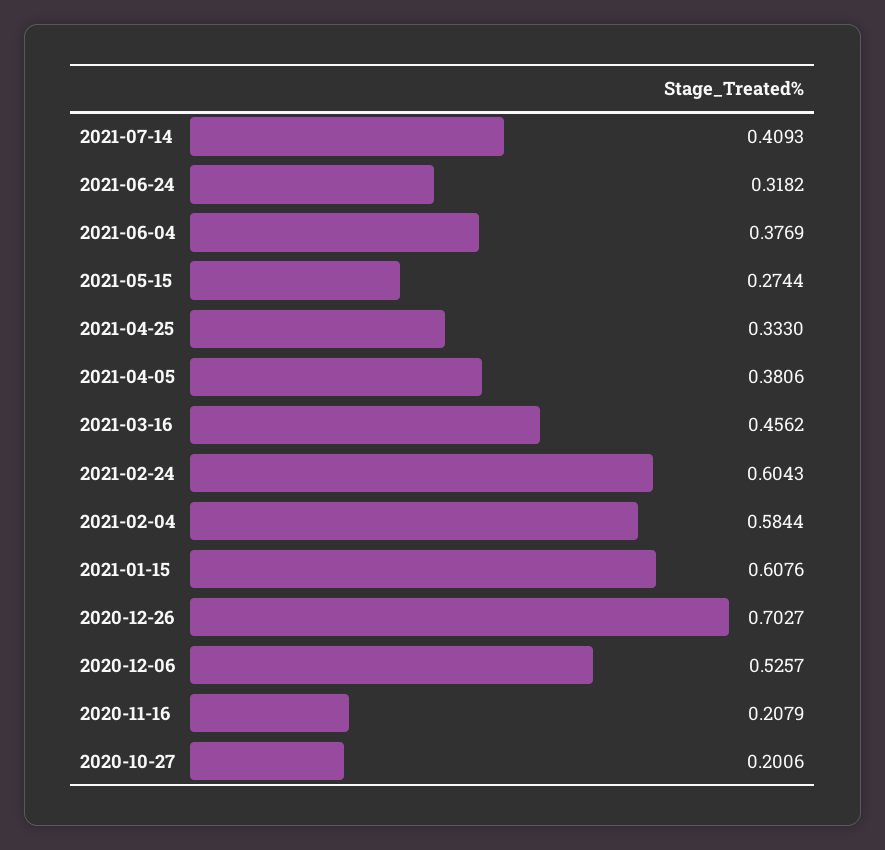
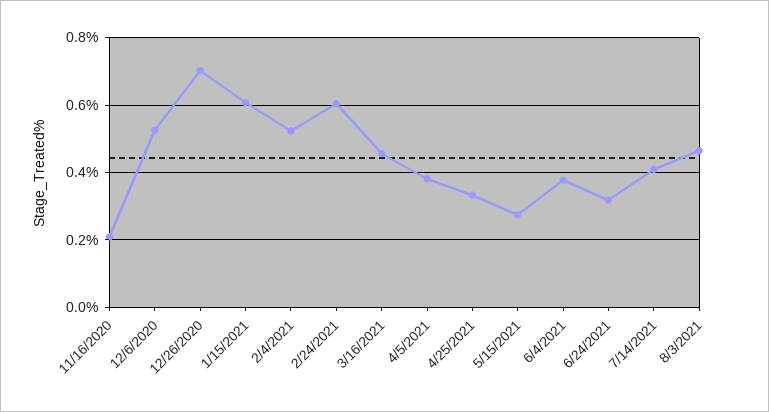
2021-02-04: 0.5844 -> 0.52
2020-10-27: 0.2006 -> none
8/3/2021: none -> 0.46

